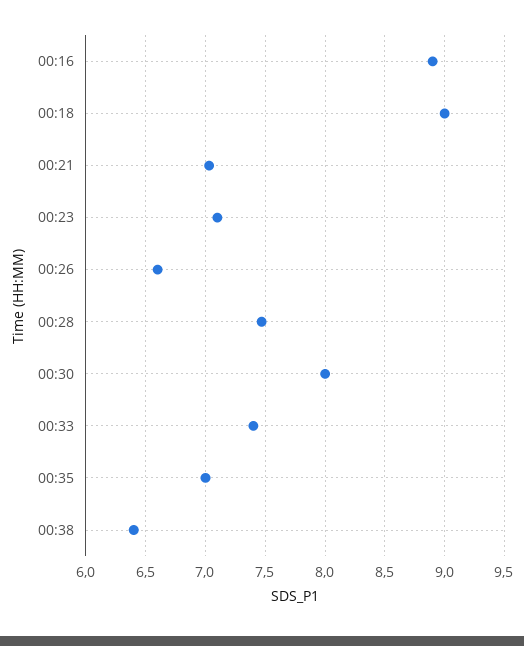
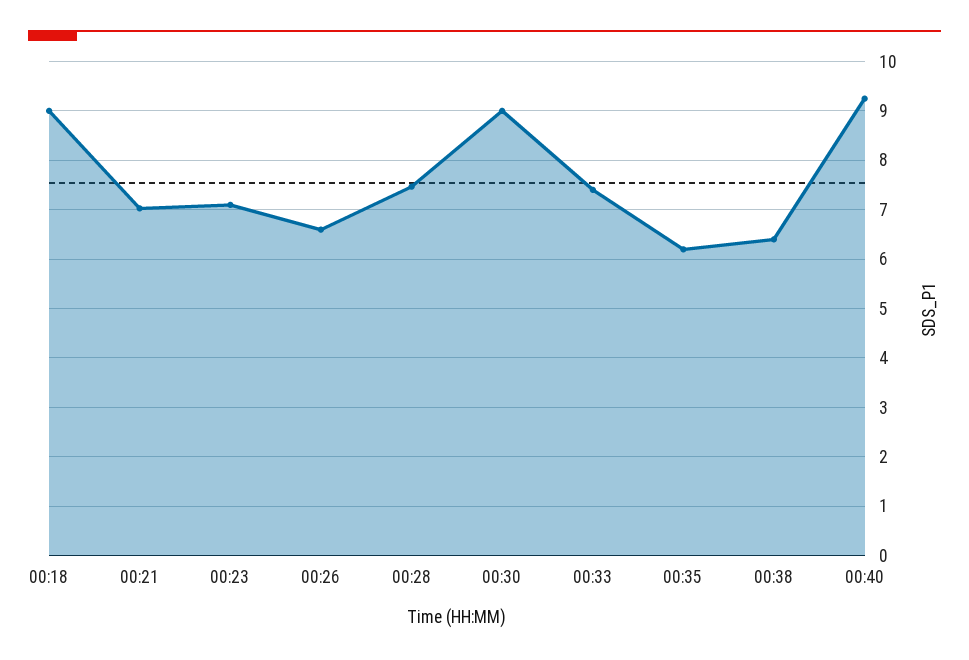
00:16: 8.9 -> none
00:30: 8 -> 9
00:35: 7 -> 6.2
00:40: none -> 9.2

